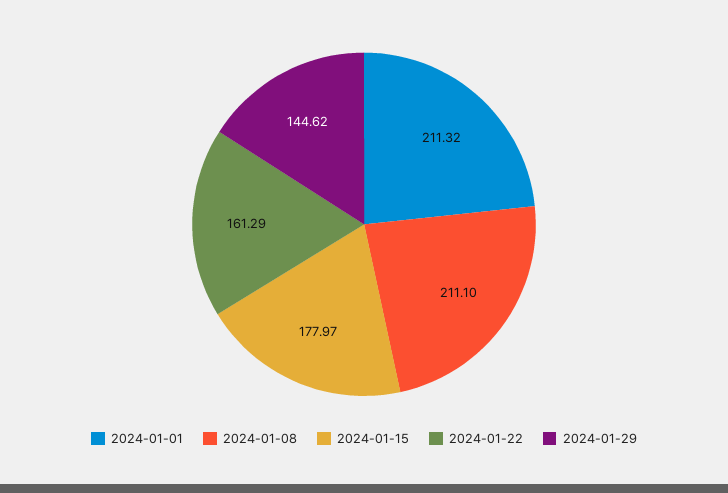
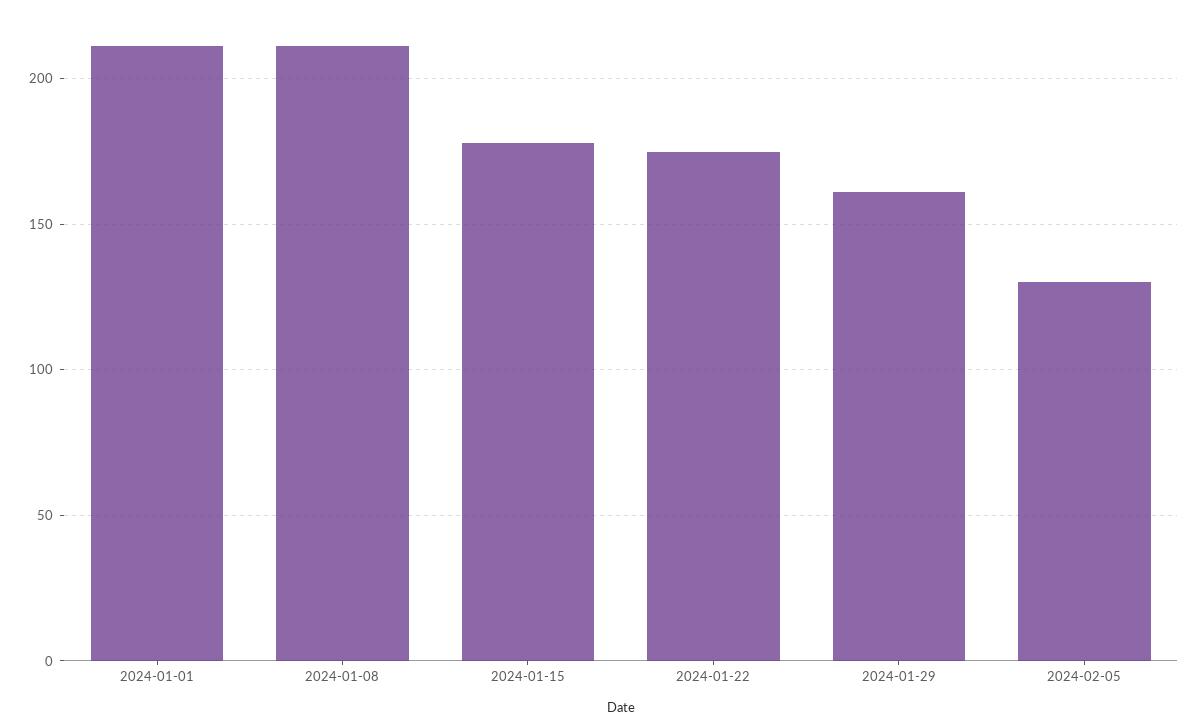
2024-01-22: 161.29 -> 175
2024-01-29: 144.62 -> 160
2024-02-05: none -> 130

